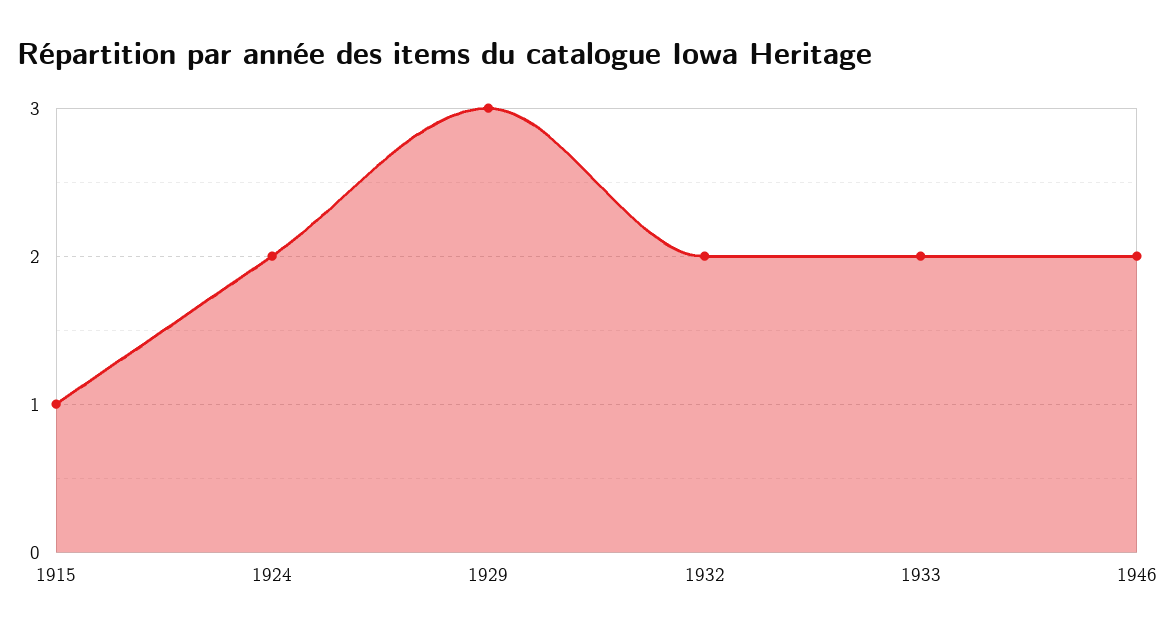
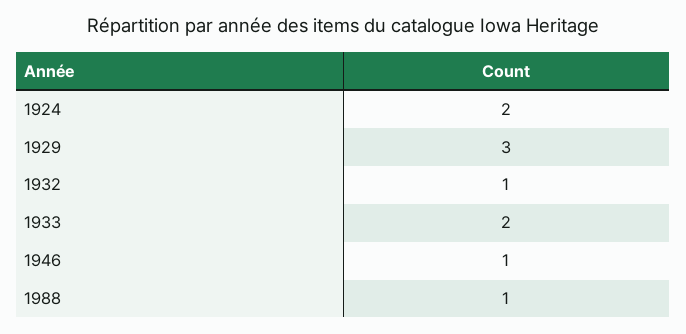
1915: 1 -> none
1932: 2 -> 1
1946: 2 -> 1
1988: none -> 1

